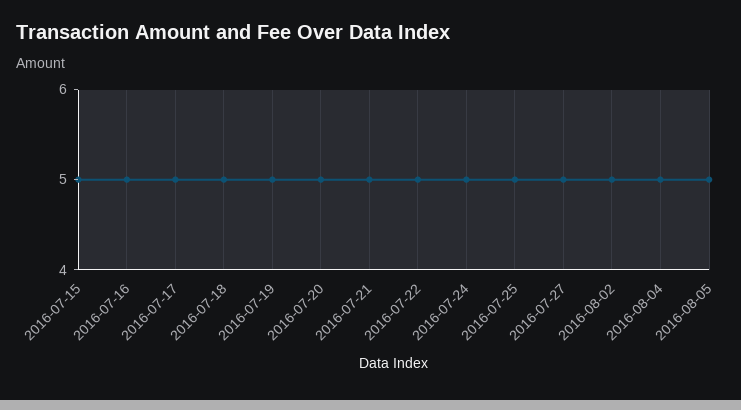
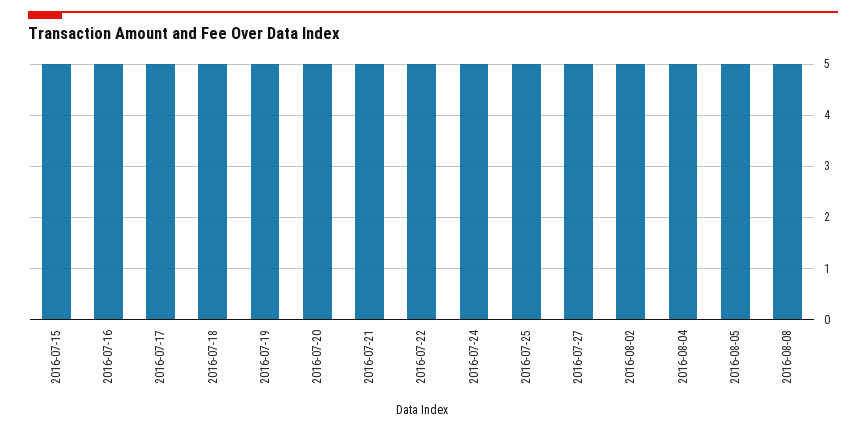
2016-08-08: none -> 5

